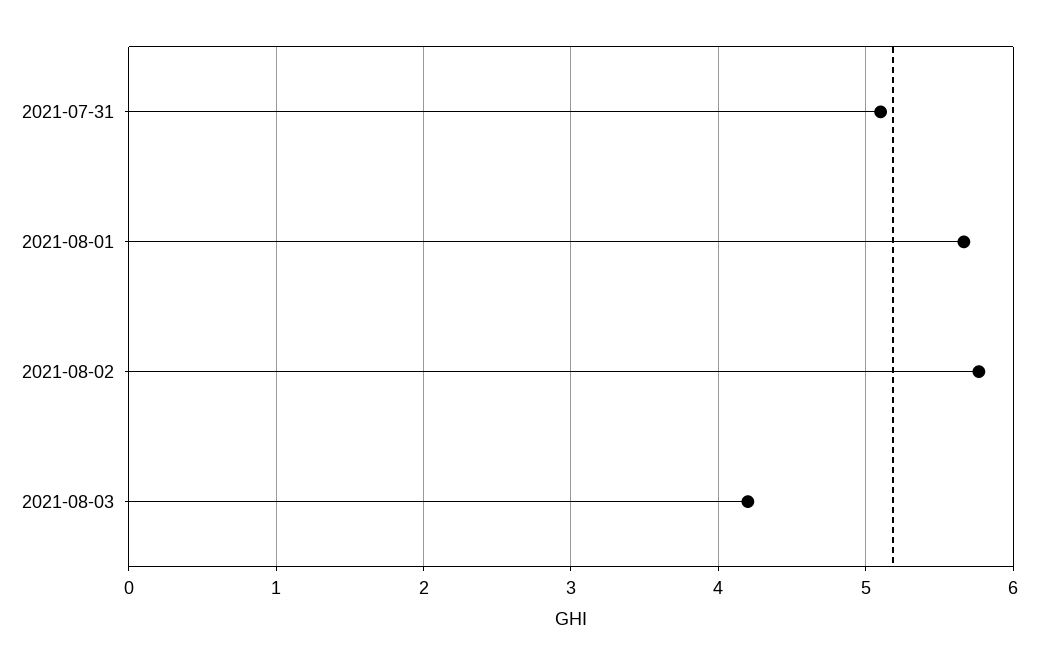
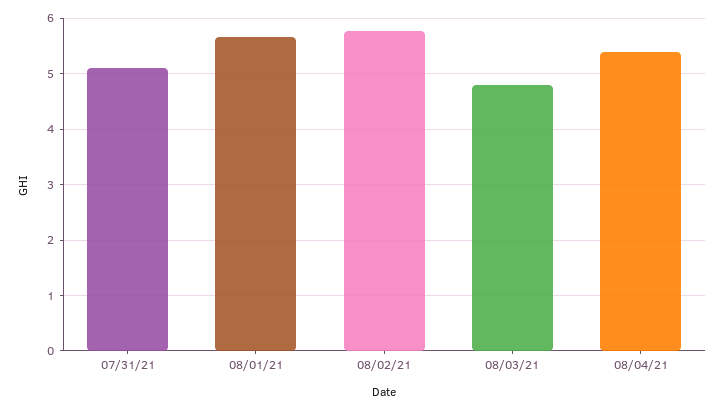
2021-08-03: 4.2 -> 4.8
08/04/21: none -> 5.4

